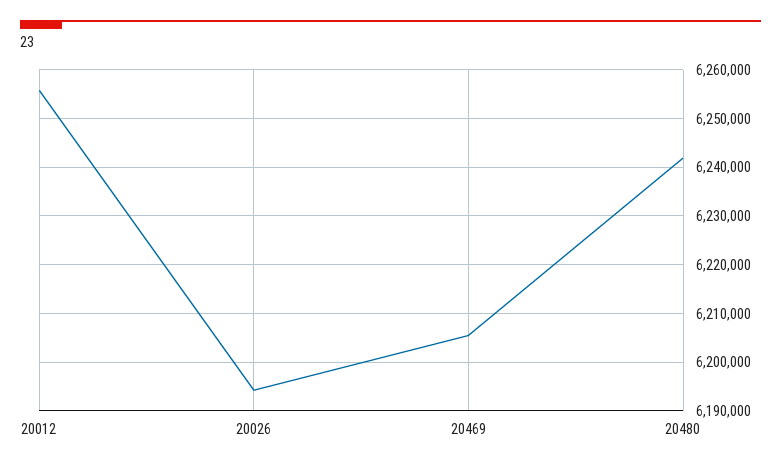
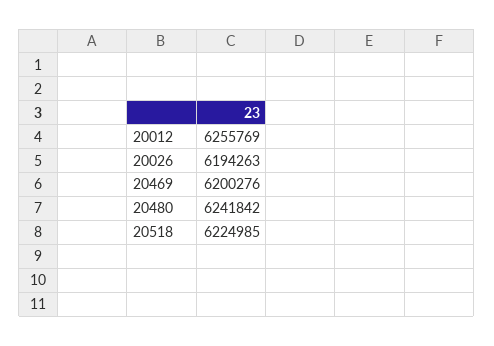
20469: 6206000 -> 6200276
20518: none -> 6224985

